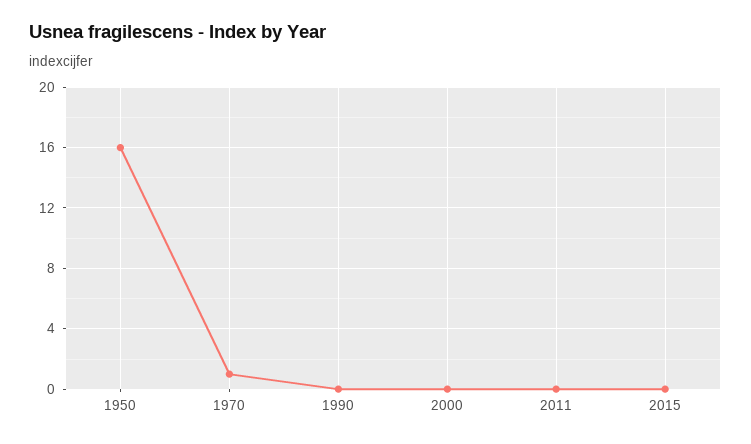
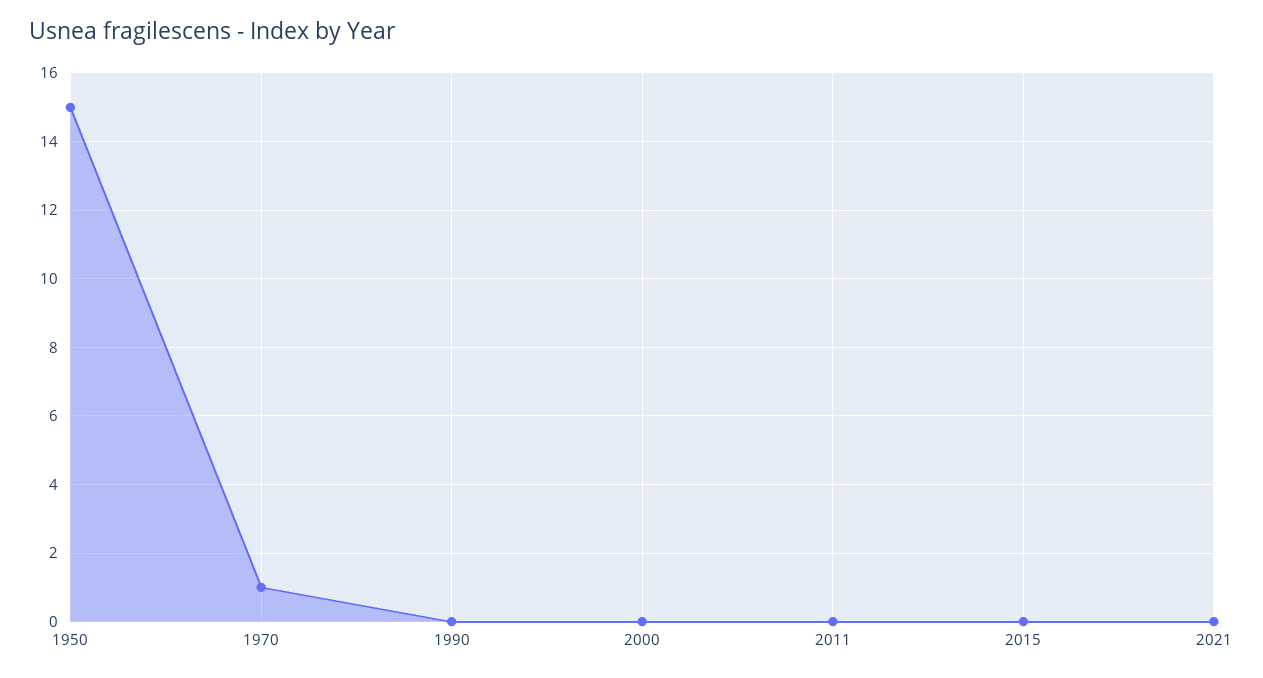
1950: 16 -> 15
2021: none -> 0

